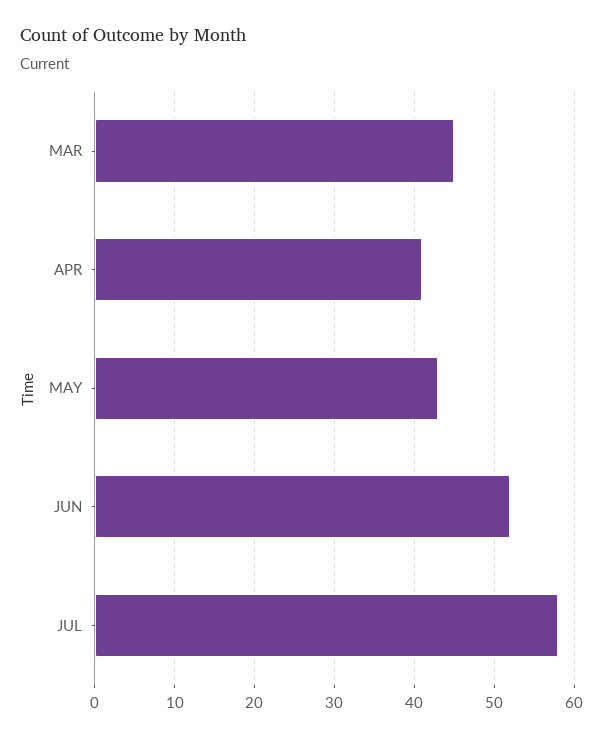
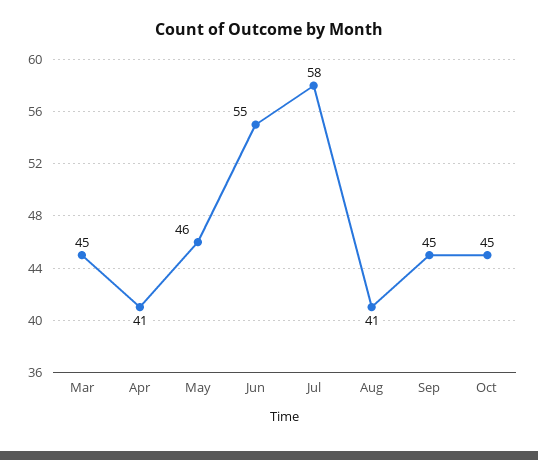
MAY: 43 -> 46
JUN: 52 -> 55
Aug: none -> 41
Sep: none -> 45
Oct: none -> 45

